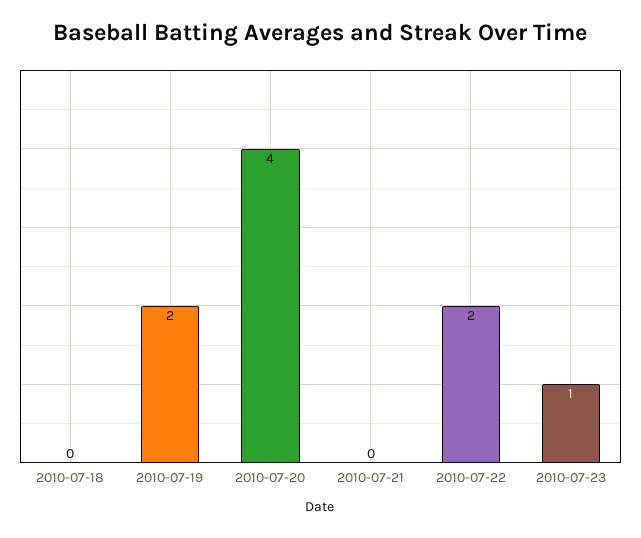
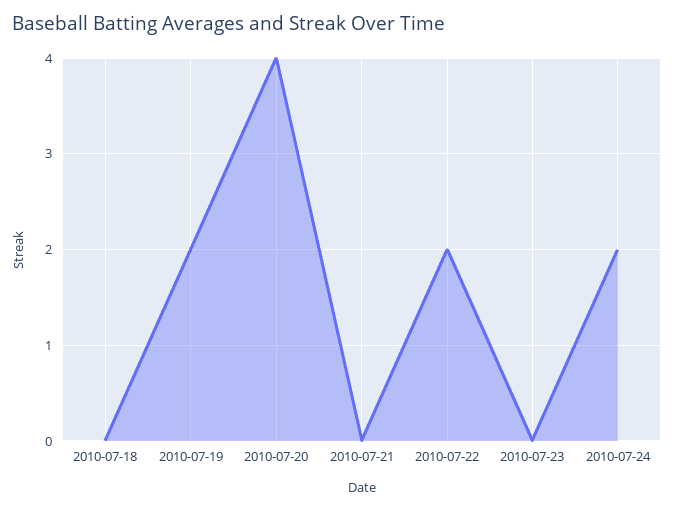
2010-07-23: 1 -> 0
2010-07-24: none -> 2

